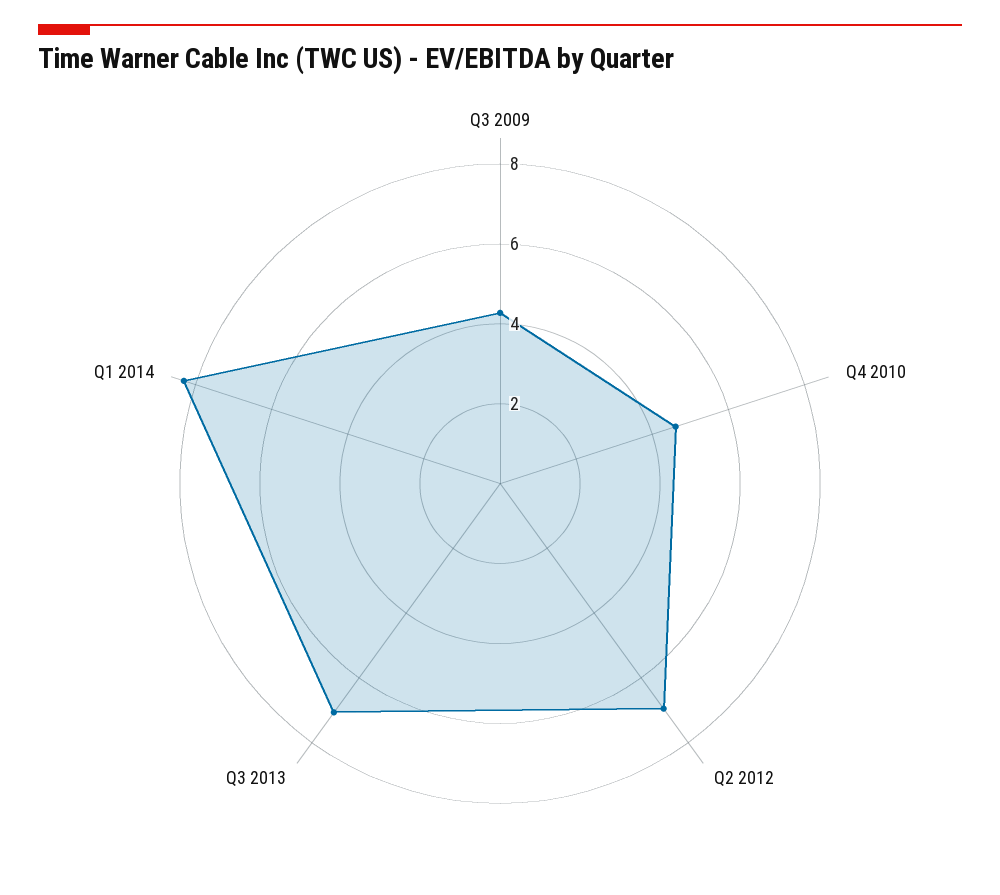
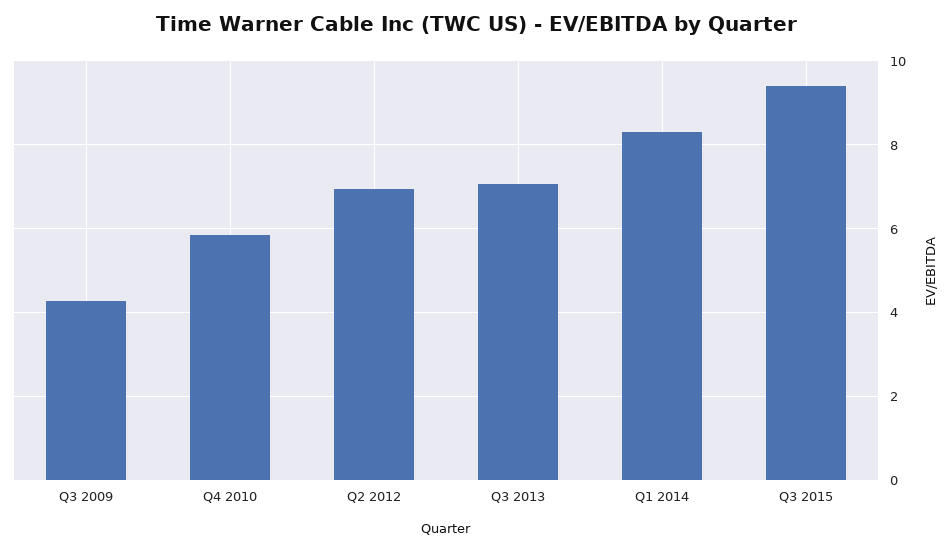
Q4 2010: 4.5 -> 5.8
Q3 2015: none -> 9.4

